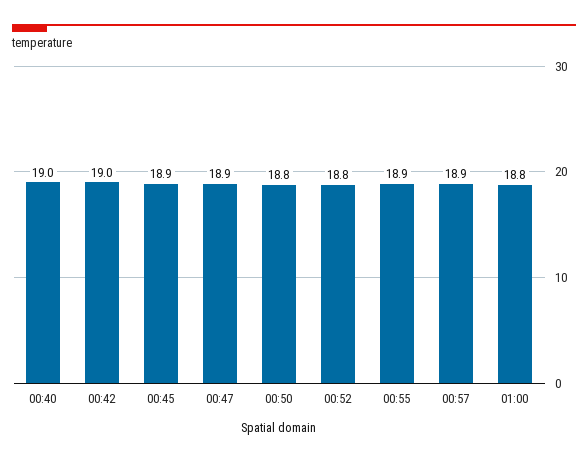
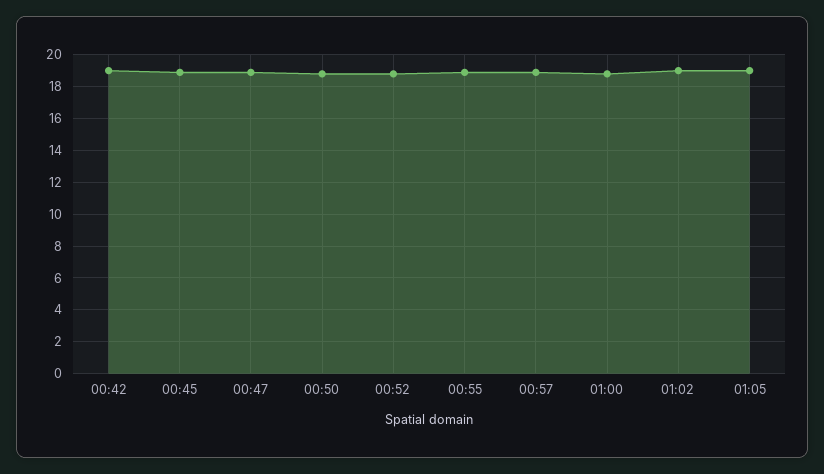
00:40: 19 -> none
01:02: none -> 19
01:05: none -> 19

